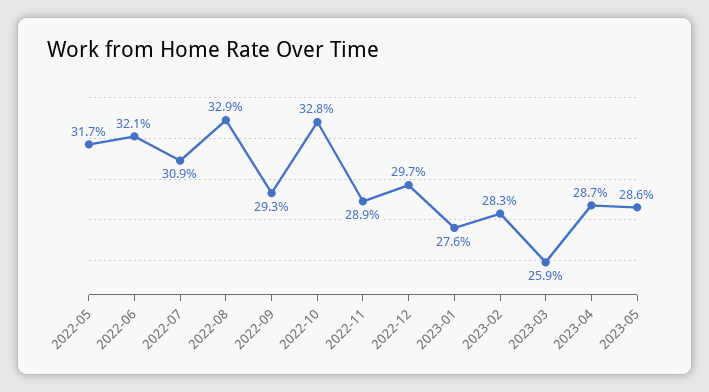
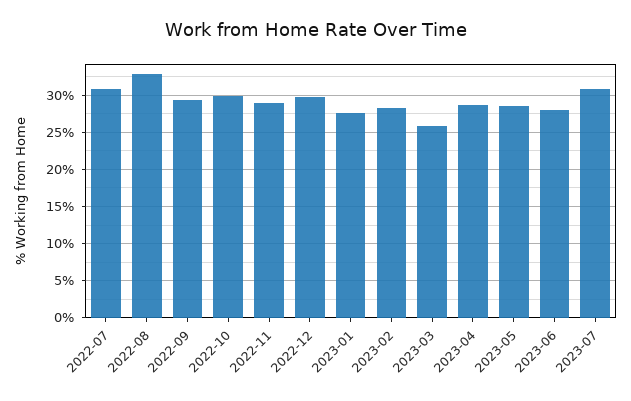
2022-05: 31.7 -> none
2022-06: 32.1 -> none
2022-10: 32.8 -> 30
2023-06: none -> 28
2023-07: none -> 31

